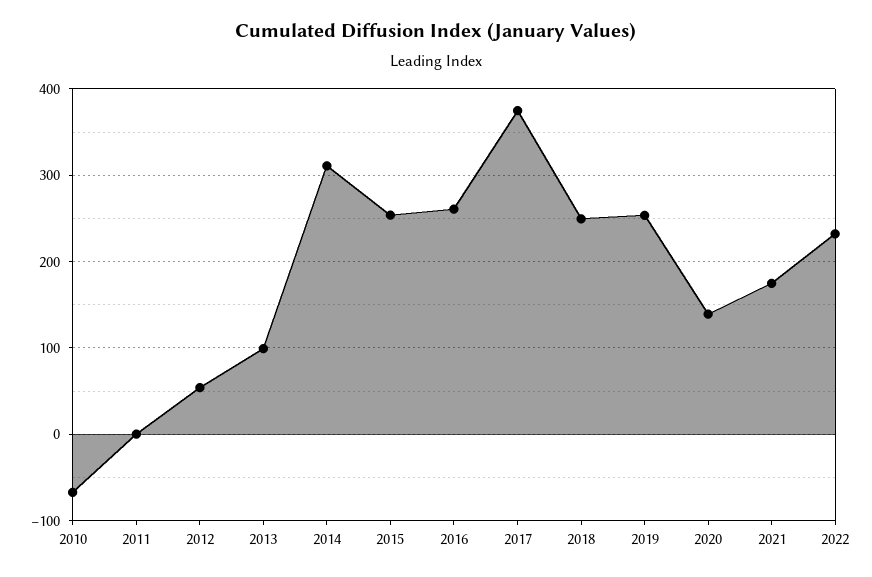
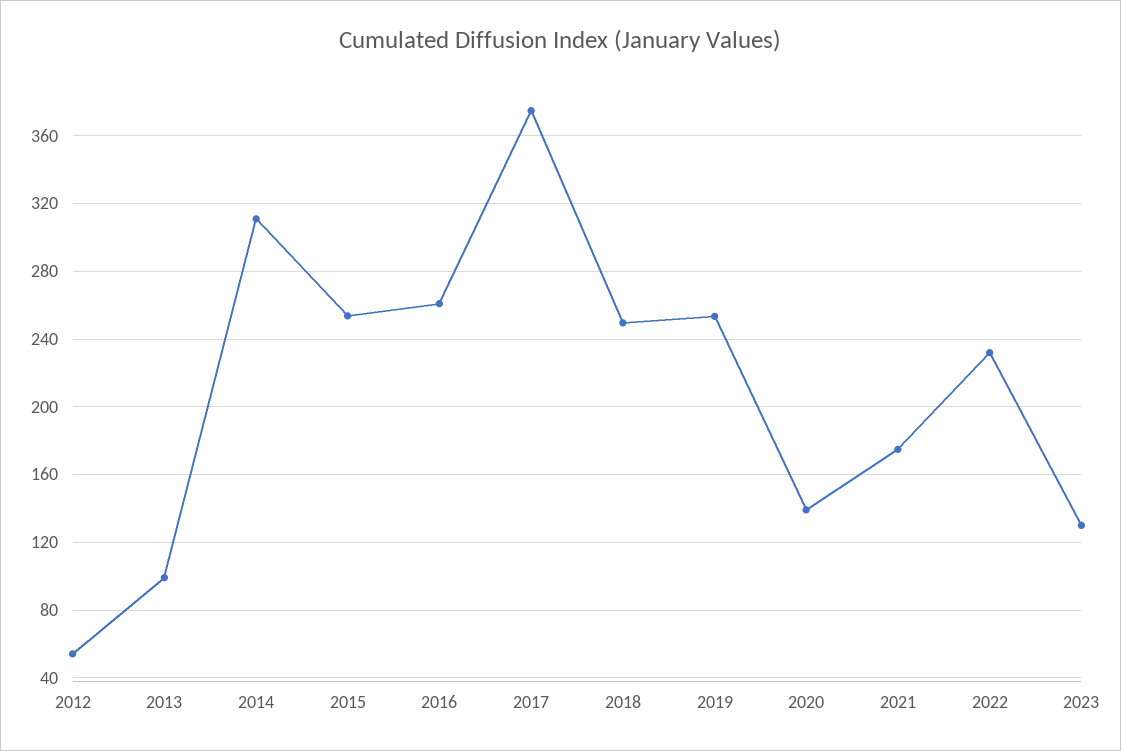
2010: -70 -> none
2011: 0 -> none
2023: none -> 130

